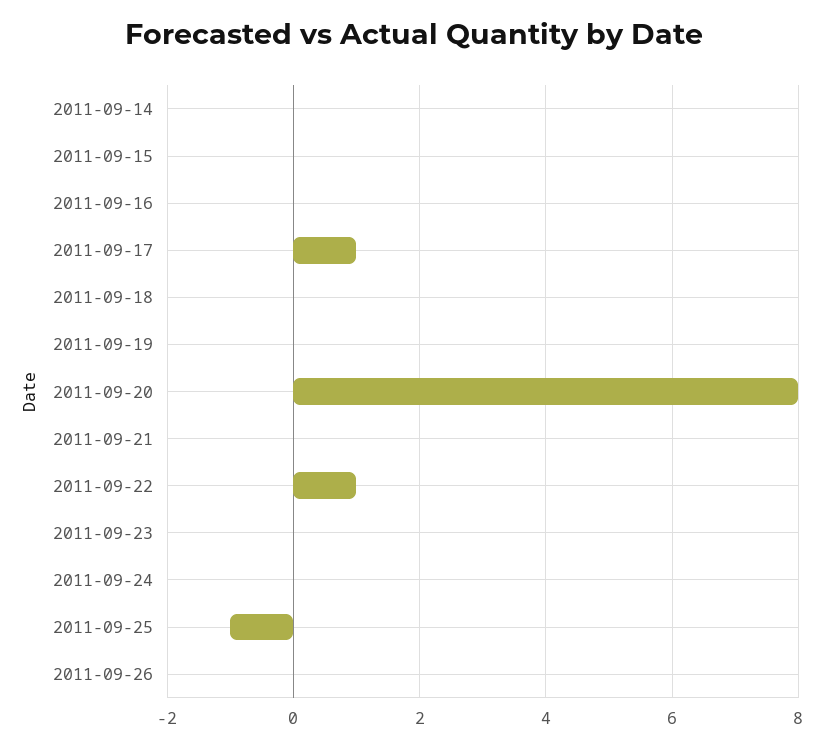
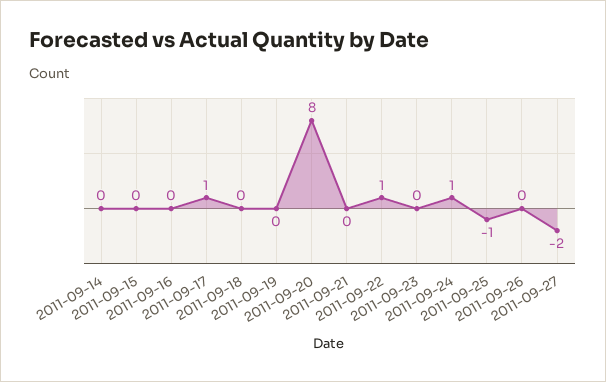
2011-09-24: 0 -> 1
2011-09-27: none -> -2

